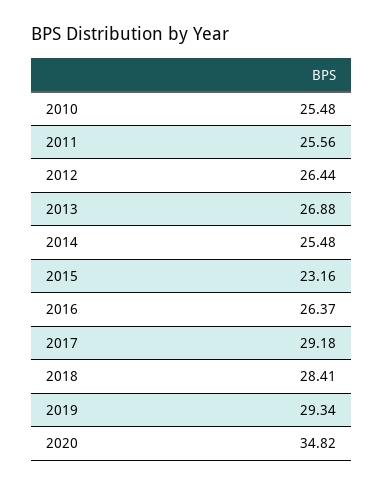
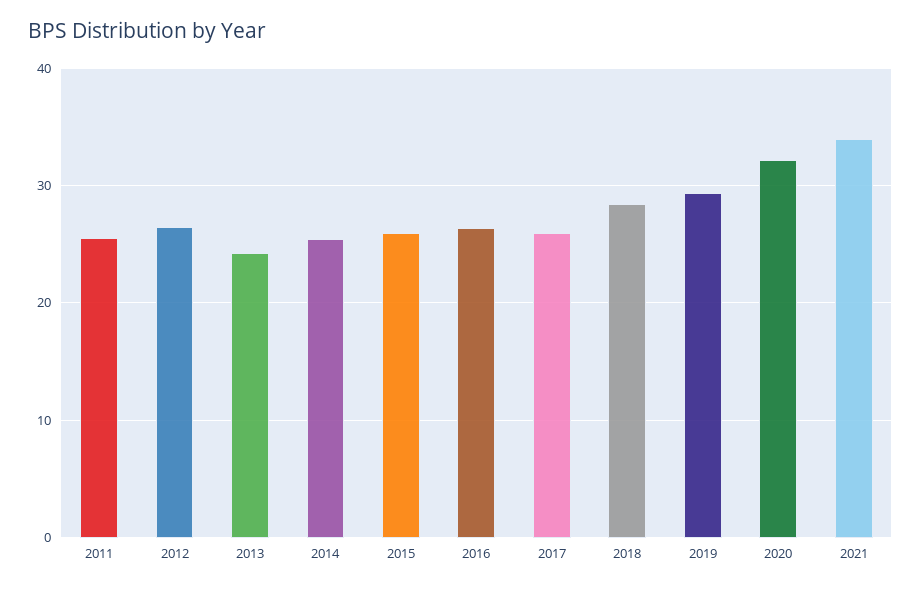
2010: 25.48 -> none
2013: 26.88 -> 24
2015: 23.16 -> 26
2017: 29.18 -> 26
2020: 34.82 -> 32
2021: none -> 34

